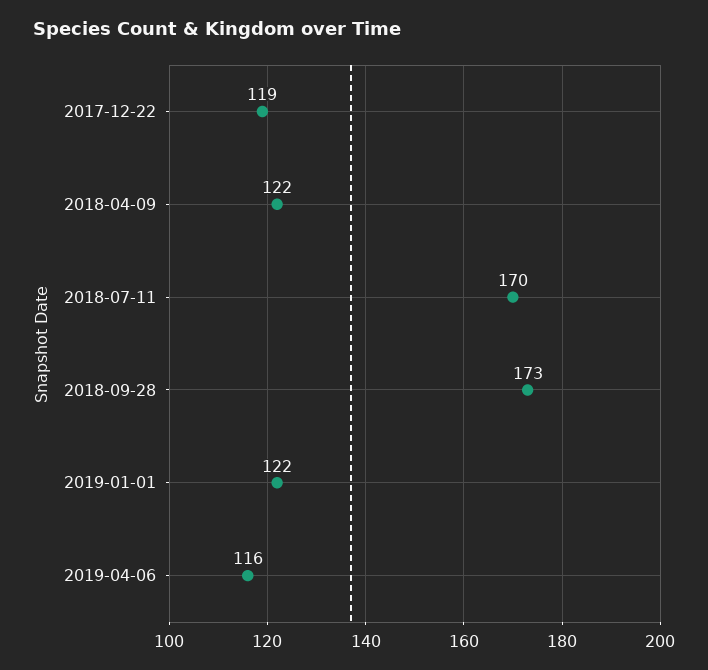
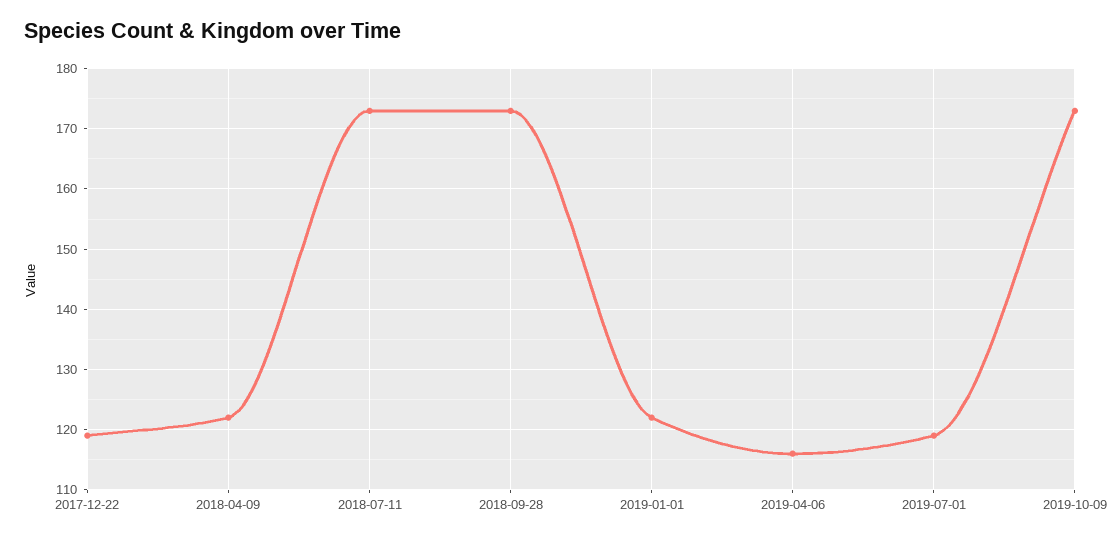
2018-07-11: 170 -> 173
2019-07-01: none -> 119
2019-10-09: none -> 173

